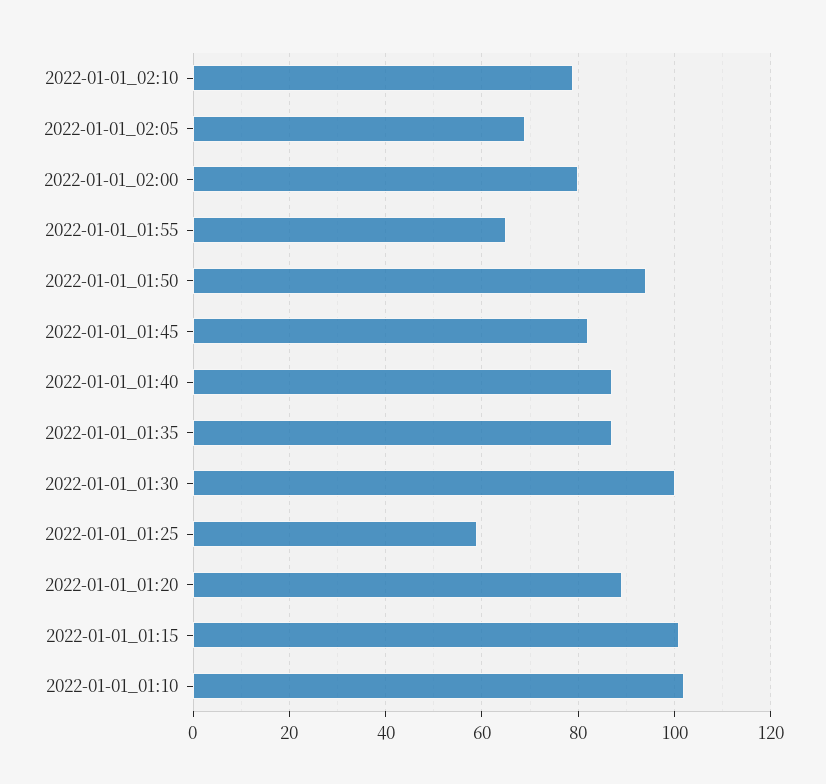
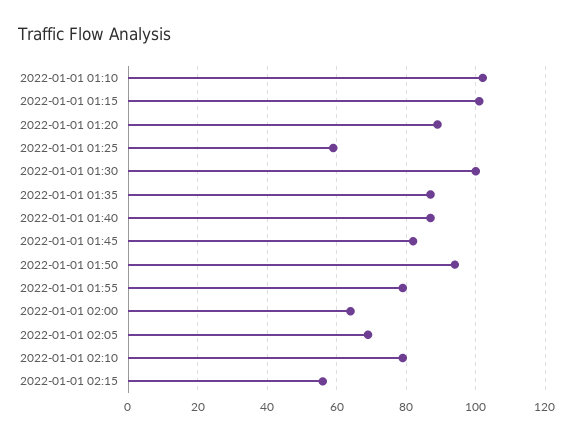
2022-01-01_02:00: 80 -> 65
2022-01-01_01:55: 65 -> 80
2022-01-01 02:15: none -> 55

